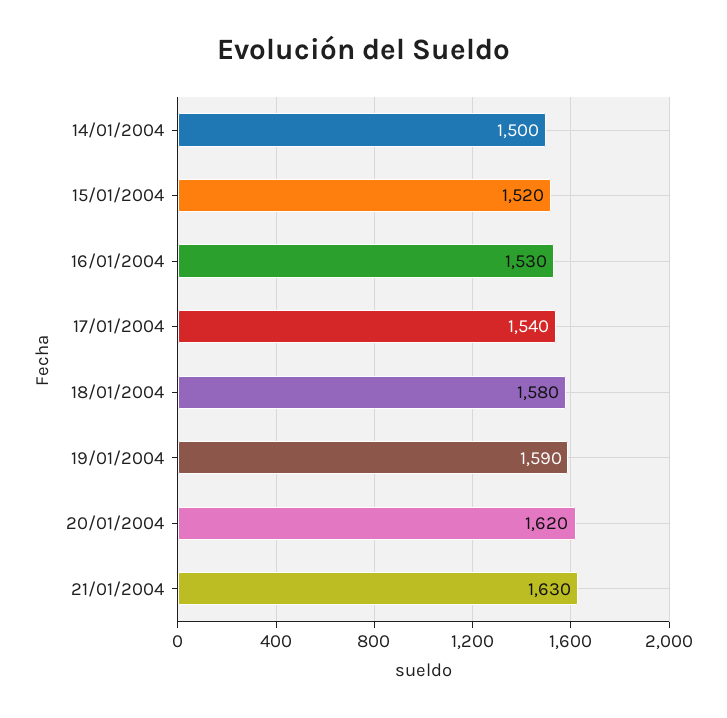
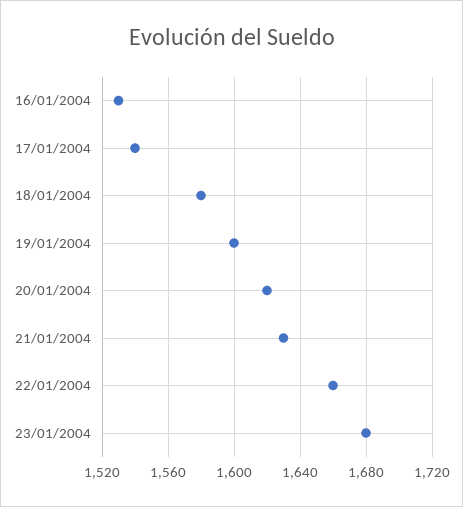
14/01/2004: 1500 -> none
15/01/2004: 1520 -> none
19/01/2004: 1590 -> 1600
22/01/2004: none -> 1660
23/01/2004: none -> 1680

